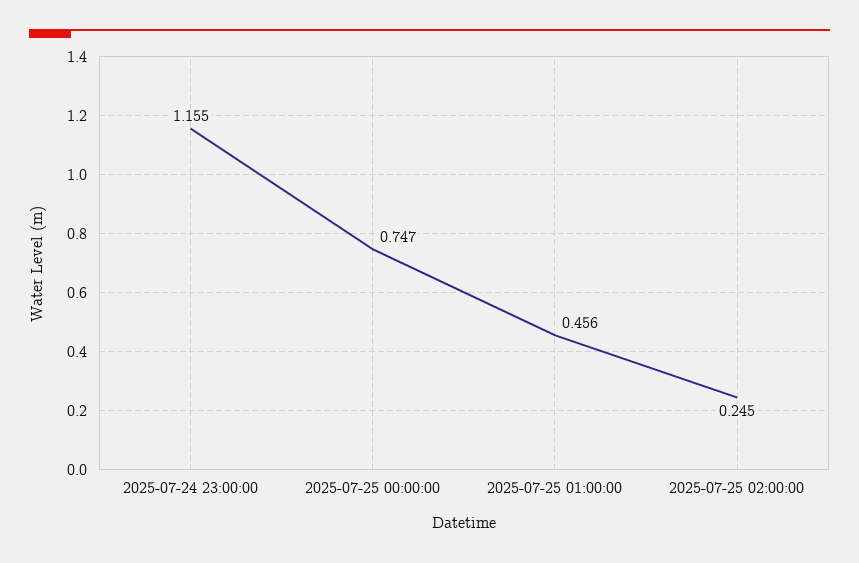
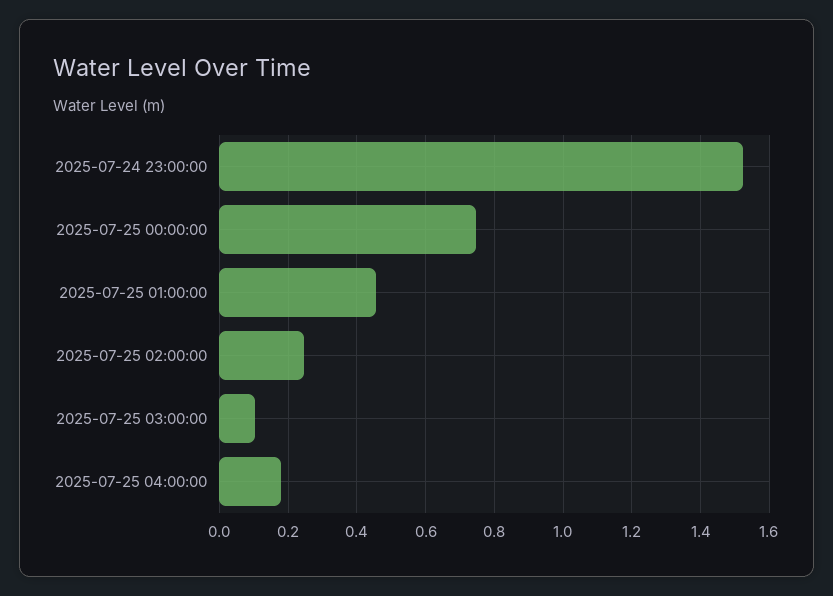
2025-07-24 23:00:00: 1.155 -> 1.52
2025-07-25 03:00:00: none -> 0.1
2025-07-25 04:00:00: none -> 0.18

